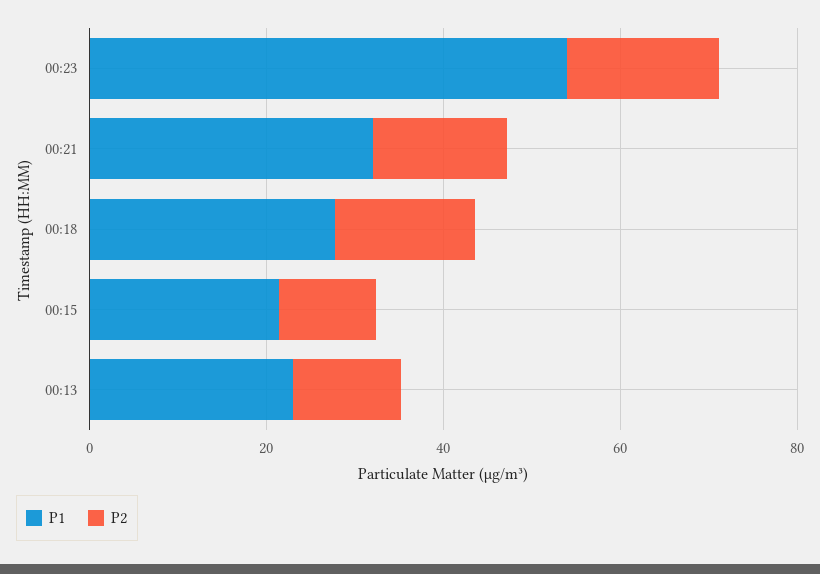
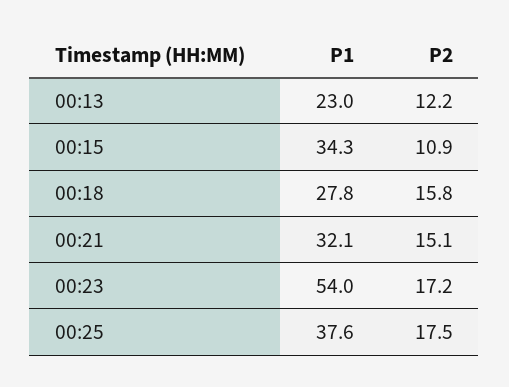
P1, 00:15: 20 -> 34.3
P1, 00:25: none -> 37.6
P2, 00:25: none -> 17.5

